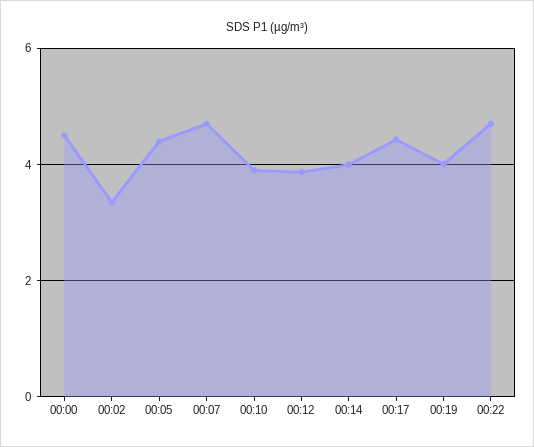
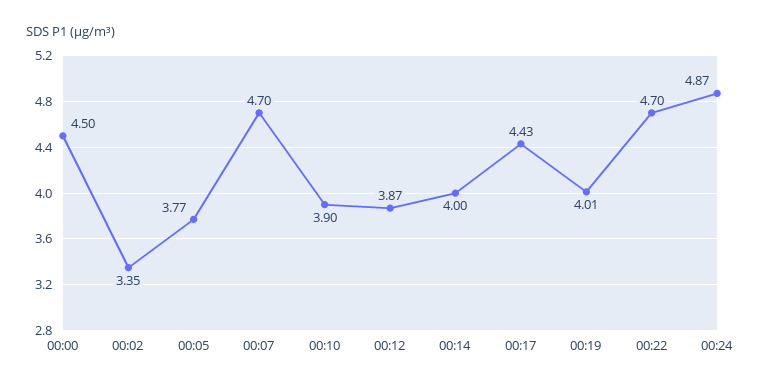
00:05: 4.4 -> 3.77
00:24: none -> 4.87

